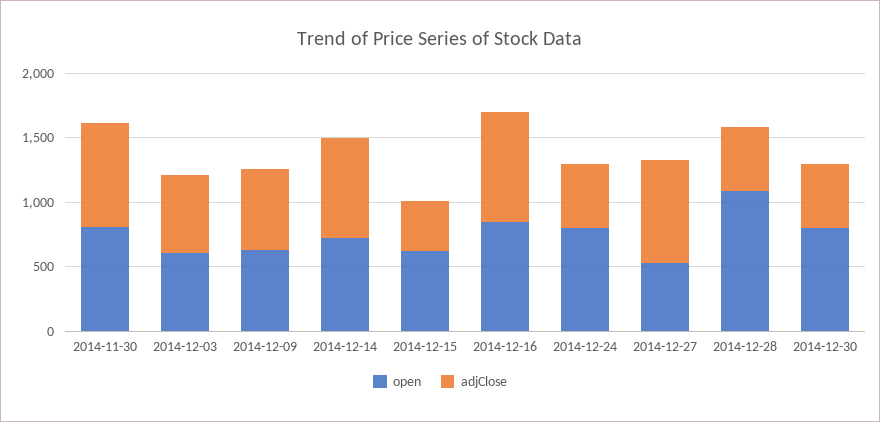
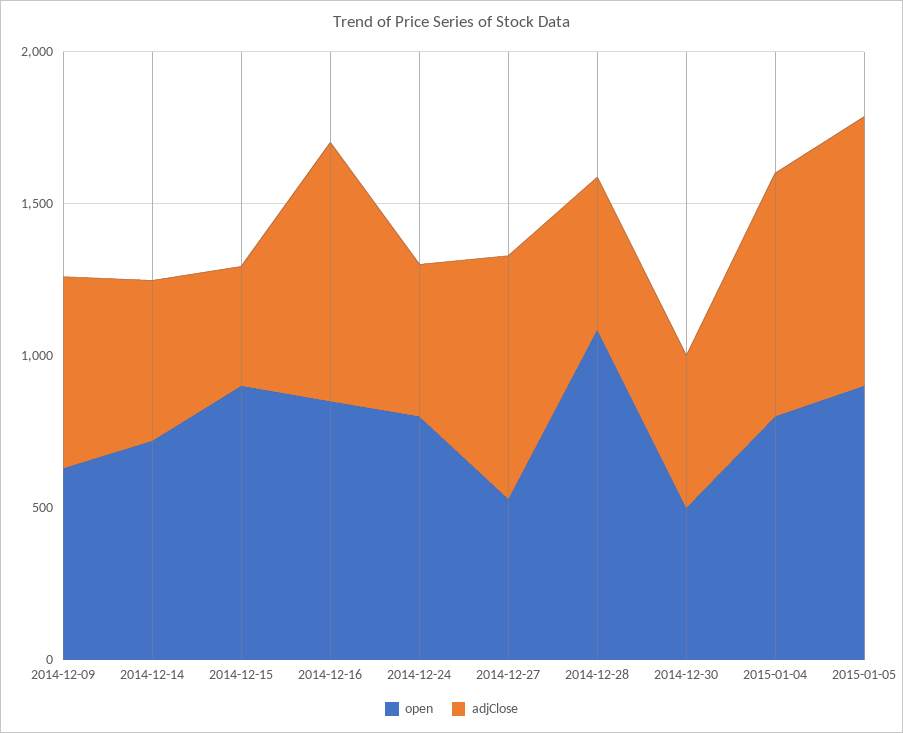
open, 2014-11-30: 800 -> none
adjClose, 2014-11-30: 800 -> none
open, 2014-12-03: 600 -> none
adjClose, 2014-12-03: 600 -> none
adjClose, 2014-12-14: 800 -> 500
open, 2014-12-15: 600 -> 900
open, 2014-12-30: 800 -> 500
open, 2015-01-04: none -> 800
adjClose, 2015-01-04: none -> 800
open, 2015-01-05: none -> 900
adjClose, 2015-01-05: none -> 900

